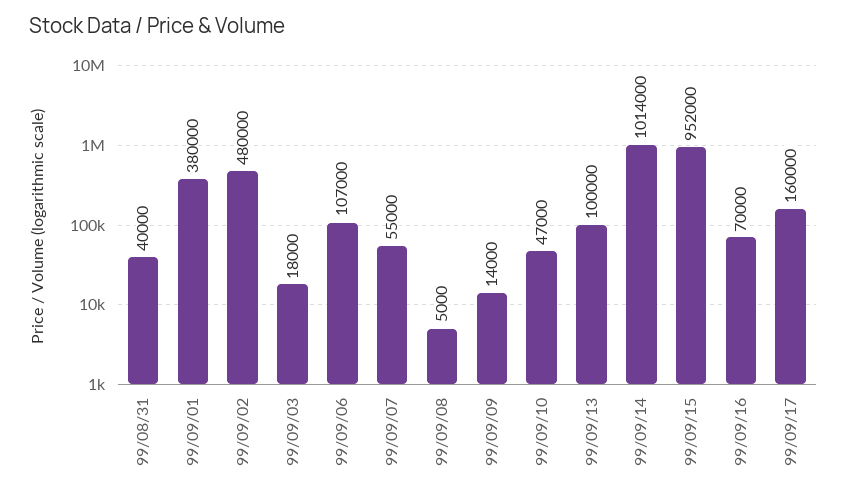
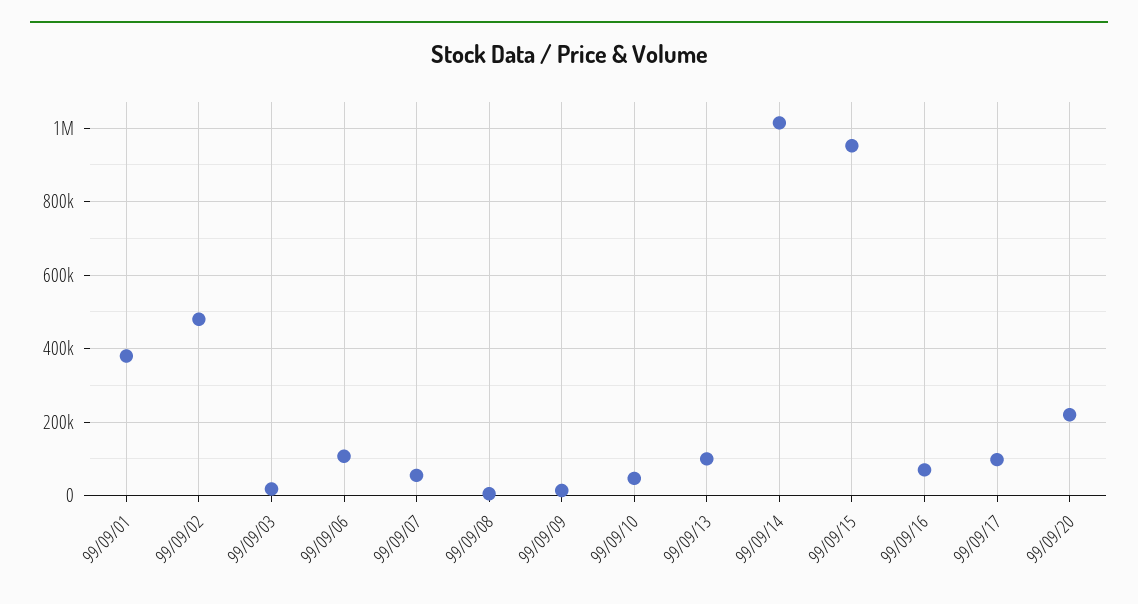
99/08/31: 40000 -> none
99/09/17: 160000 -> 100000
99/09/20: none -> 220000

